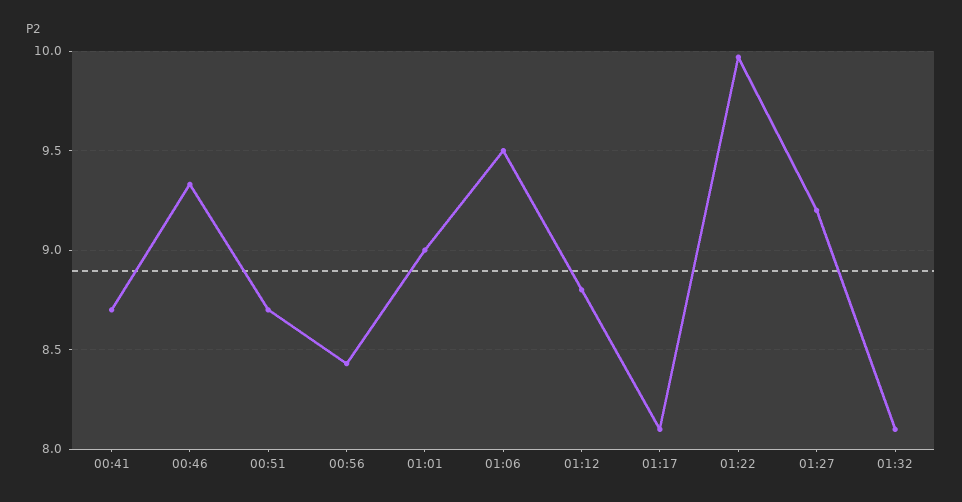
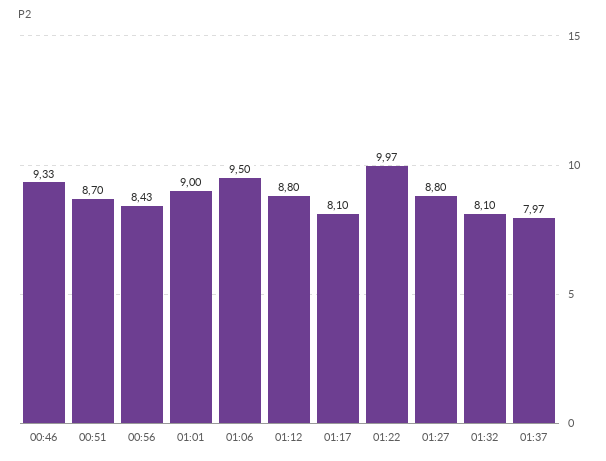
00:41: 8.7 -> none
01:27: 9.2 -> 8.8
01:37: none -> 7.97

